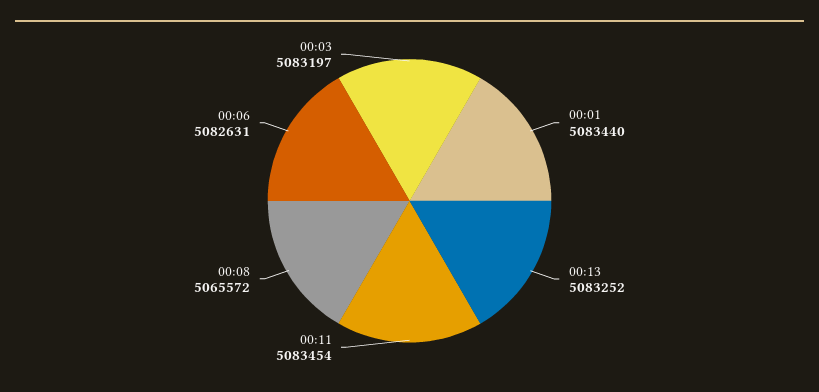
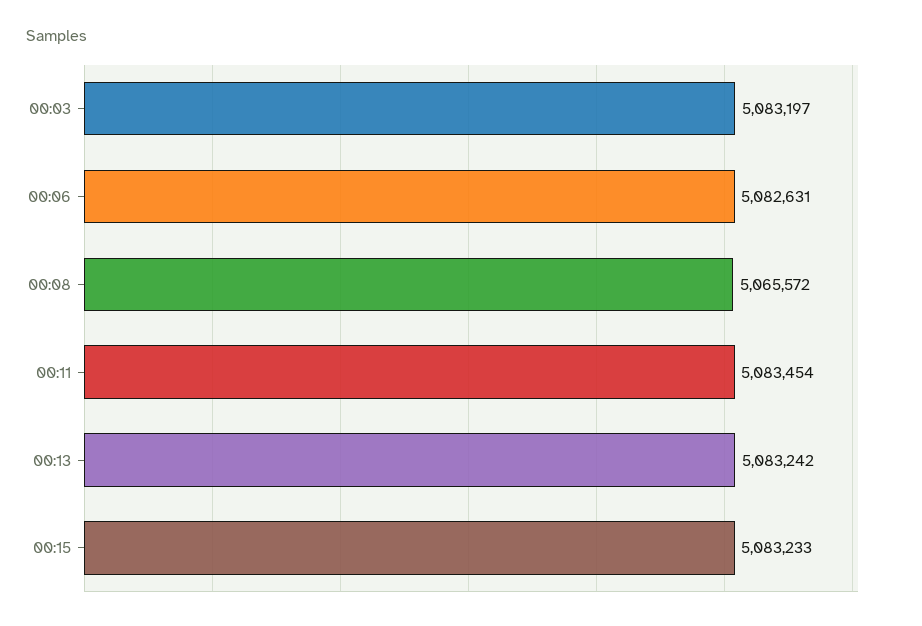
00:01: 5083440 -> none
00:13: 5083252 -> 5083242
00:15: none -> 5083233

